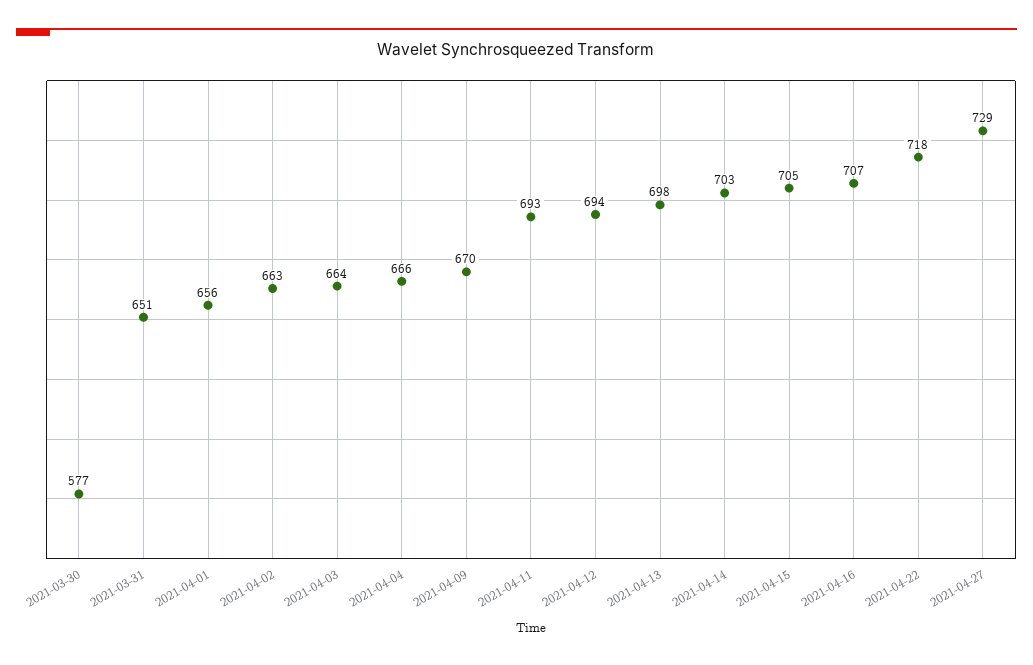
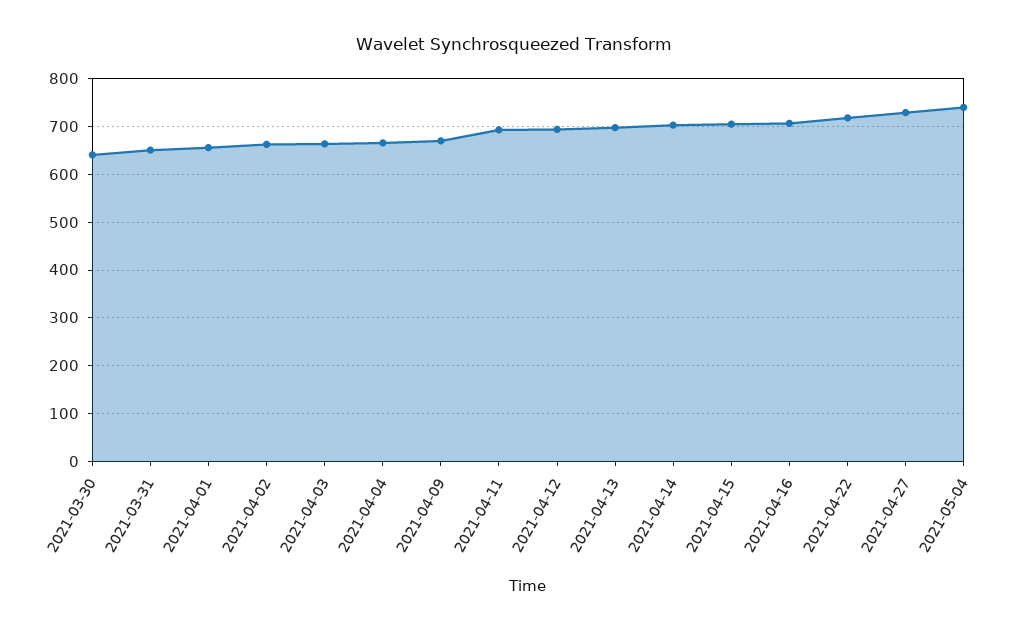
2021-03-30: 577 -> 640
2021-05-04: none -> 740

